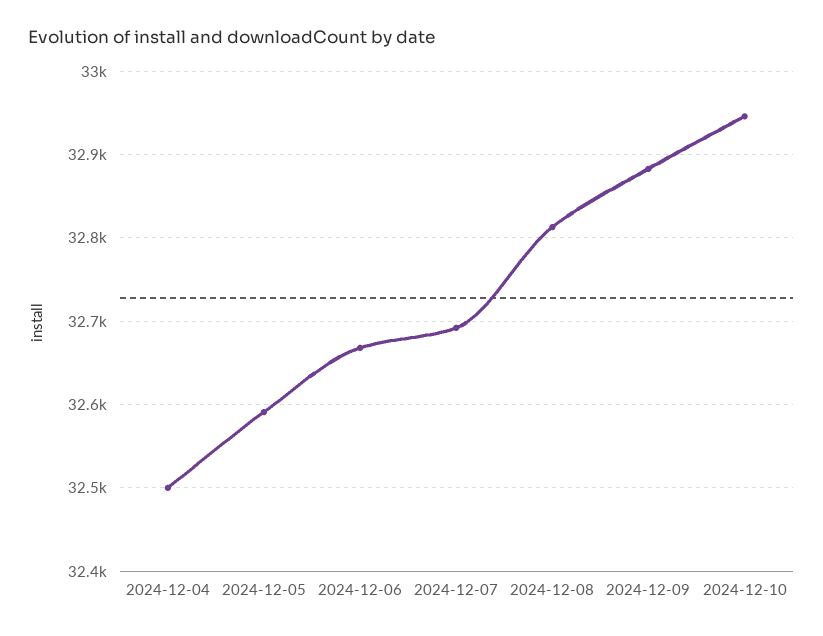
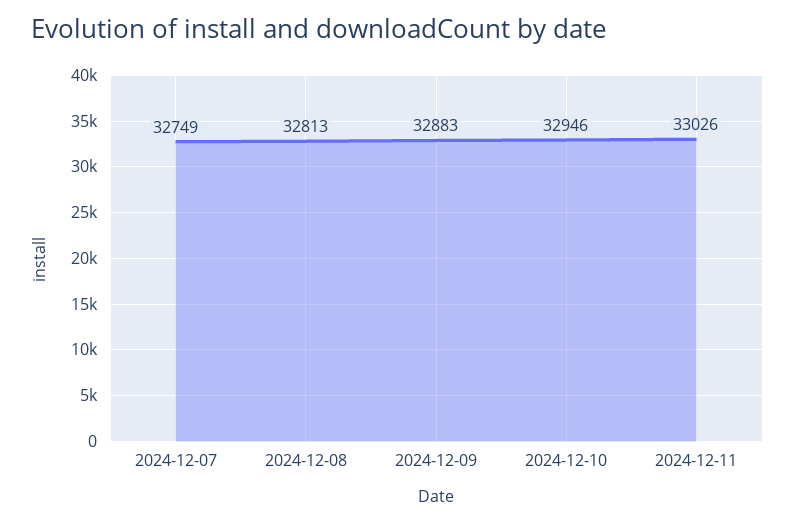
2024-12-04: 32500 -> none
2024-12-05: 32590 -> none
2024-12-06: 32670 -> none
2024-12-07: 32690 -> 32749
2024-12-11: none -> 33026

